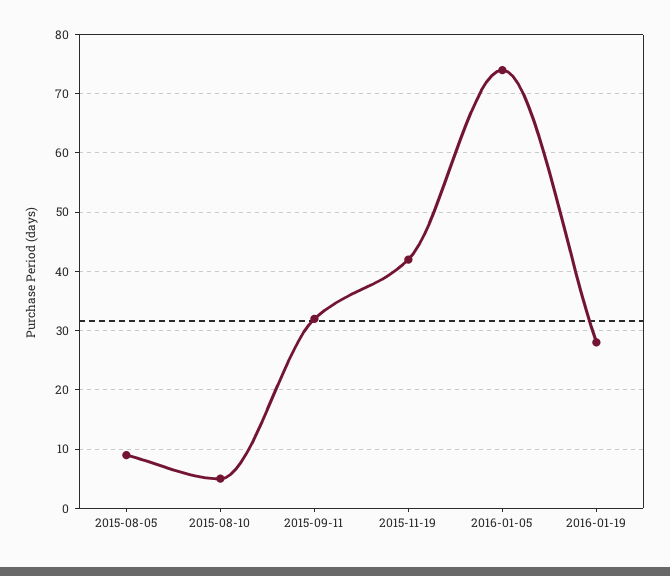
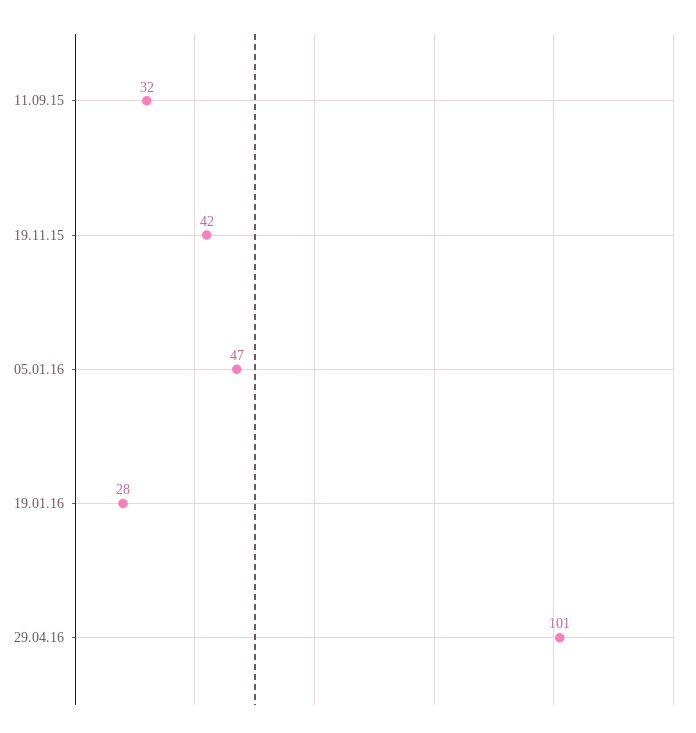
2015-08-05: 10 -> none
2015-08-10: 5 -> none
2016-01-05: 75 -> 47
29.04.16: none -> 101

